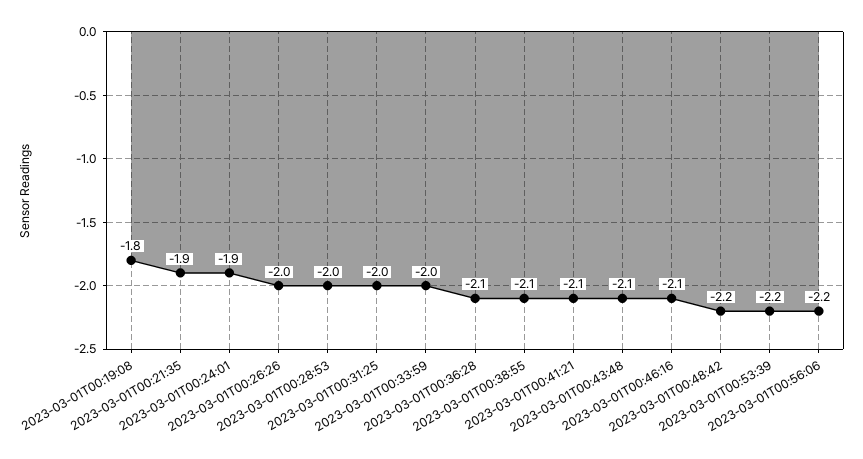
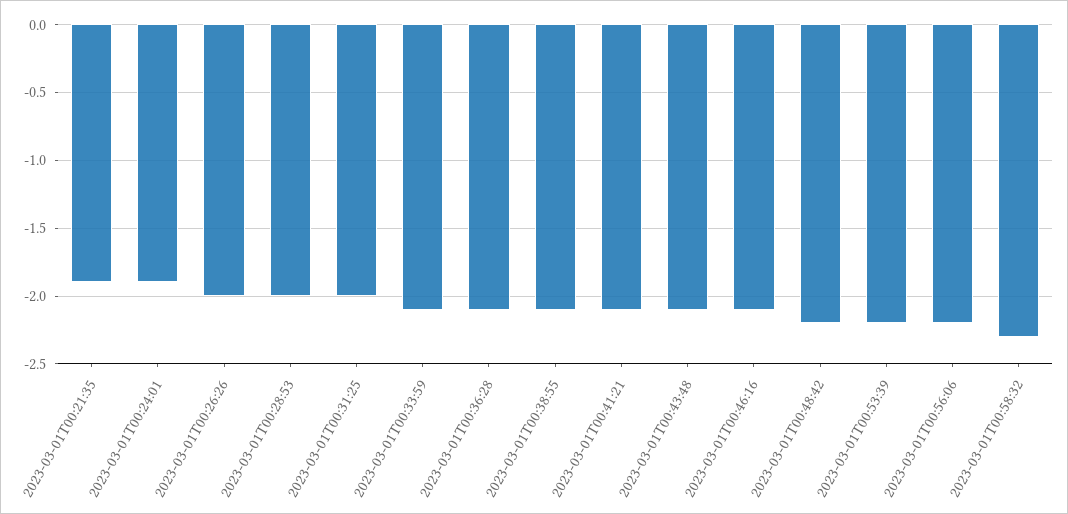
2023-03-01T00:19:08: -1.8 -> none
2023-03-01T00:33:59: -2 -> -2.1
2023-03-01T00:58:32: none -> -2.3

